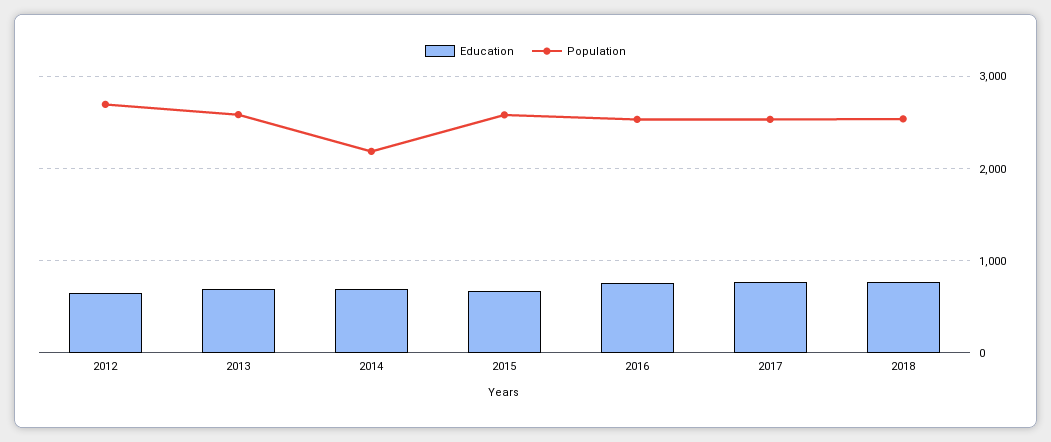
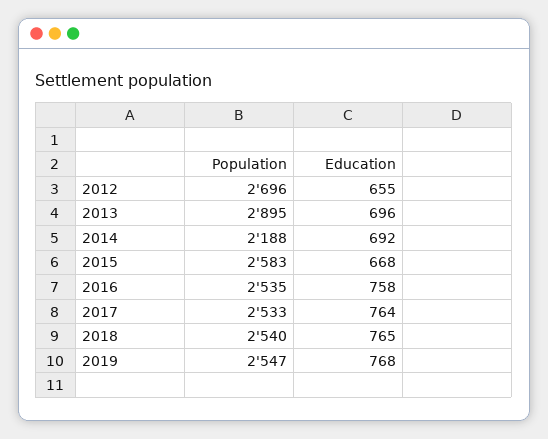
Population, 2013: 2600 -> 2895
Population, 2019: none -> 2547
Education, 2019: none -> 768

